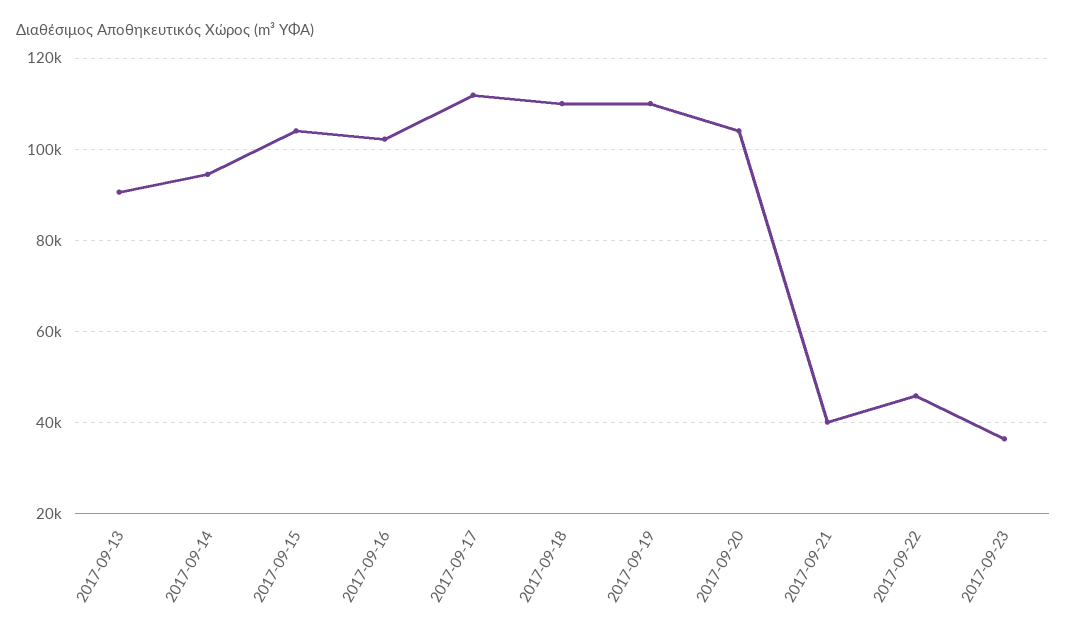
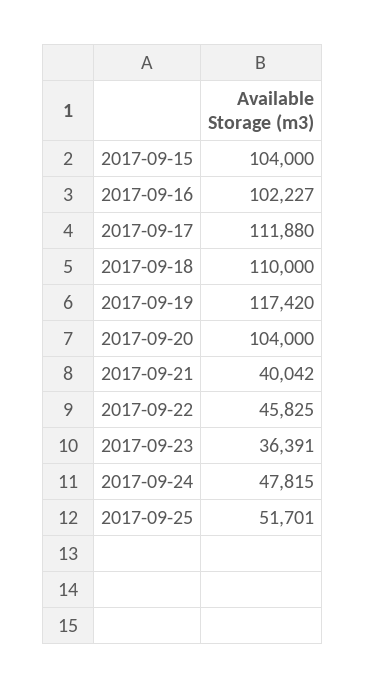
2017-09-13: 90000 -> none
2017-09-14: 94000 -> none
2017-09-19: 110000 -> 117420
2017-09-24: none -> 47815
2017-09-25: none -> 51701

